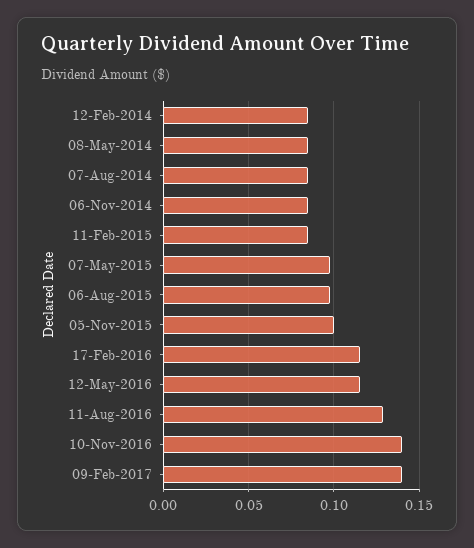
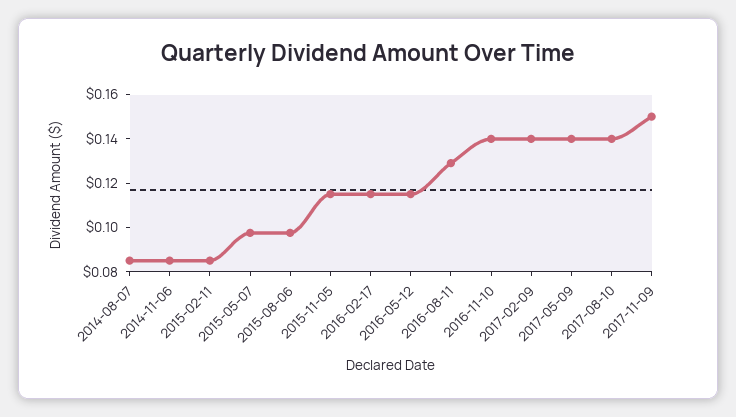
12-Feb-2014: 0.085 -> none
08-May-2014: 0.085 -> none
05-Nov-2015: 0.1 -> 0.115
2017-05-09: none -> 0.14
2017-08-10: none -> 0.14
2017-11-09: none -> 0.15

